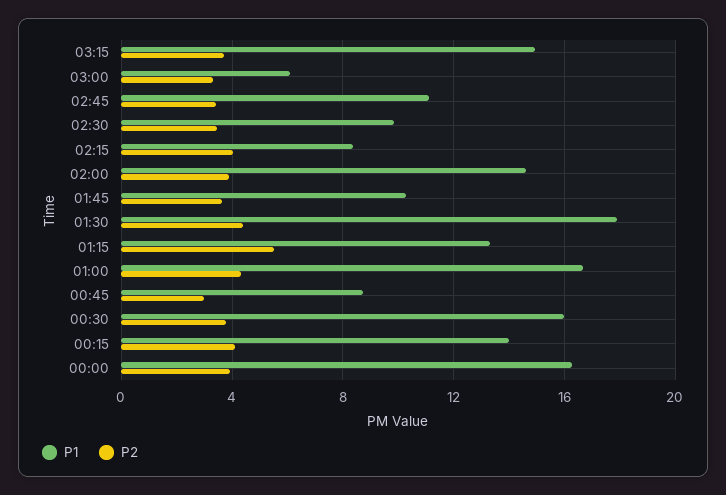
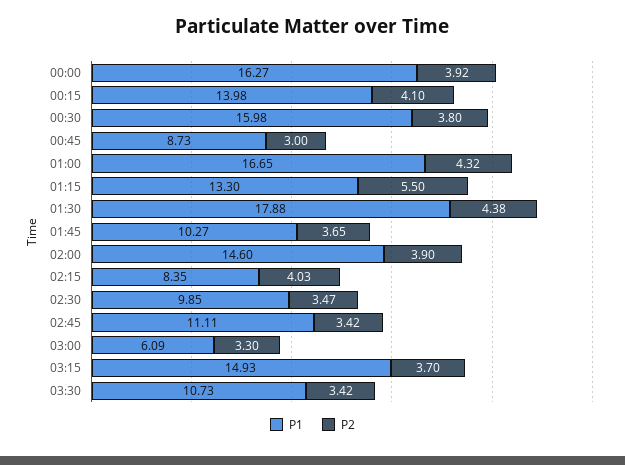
P1, 03:30: none -> 10.73
P2, 03:30: none -> 3.42

